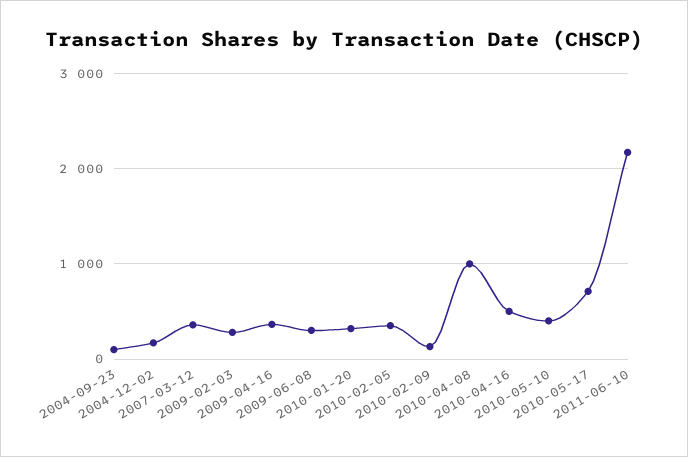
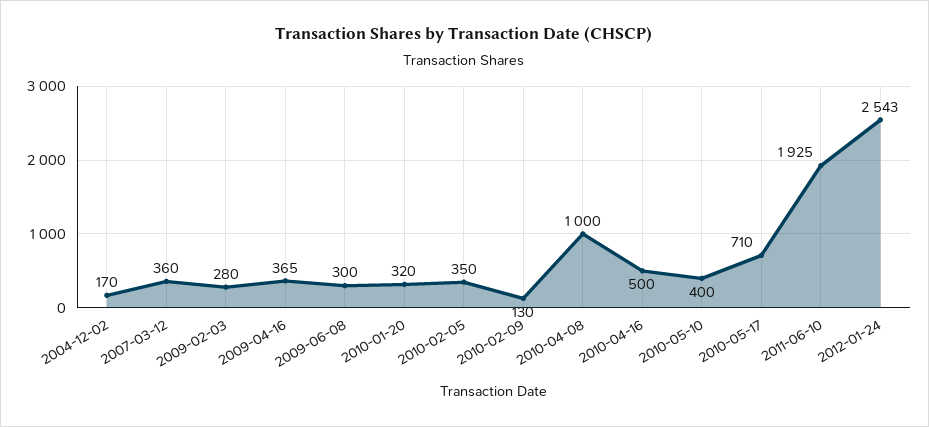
2004-09-23: 100 -> none
2011-06-10: 2200 -> 1925
2012-01-24: none -> 2543

